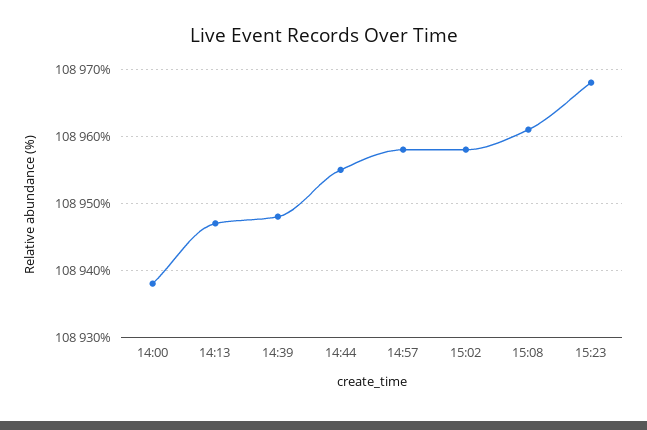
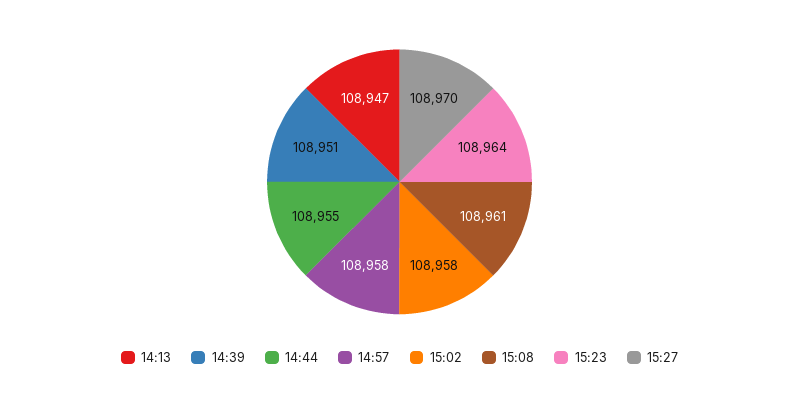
14:00: 108938 -> none
14:39: 108948 -> 108951
15:23: 108968 -> 108964
15:27: none -> 108970

